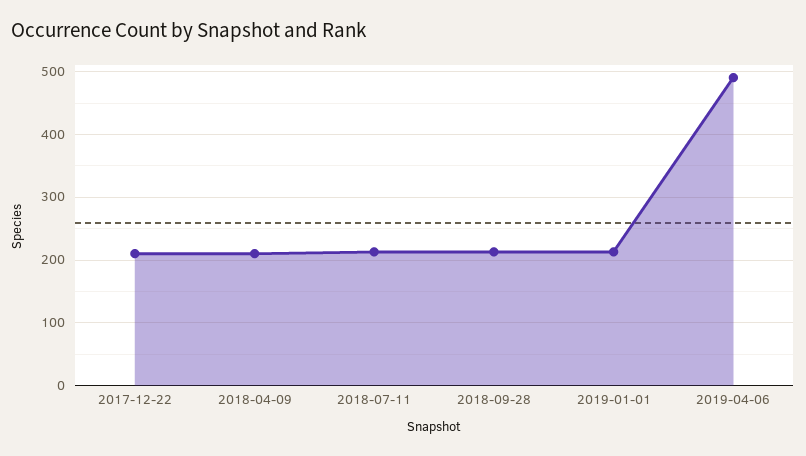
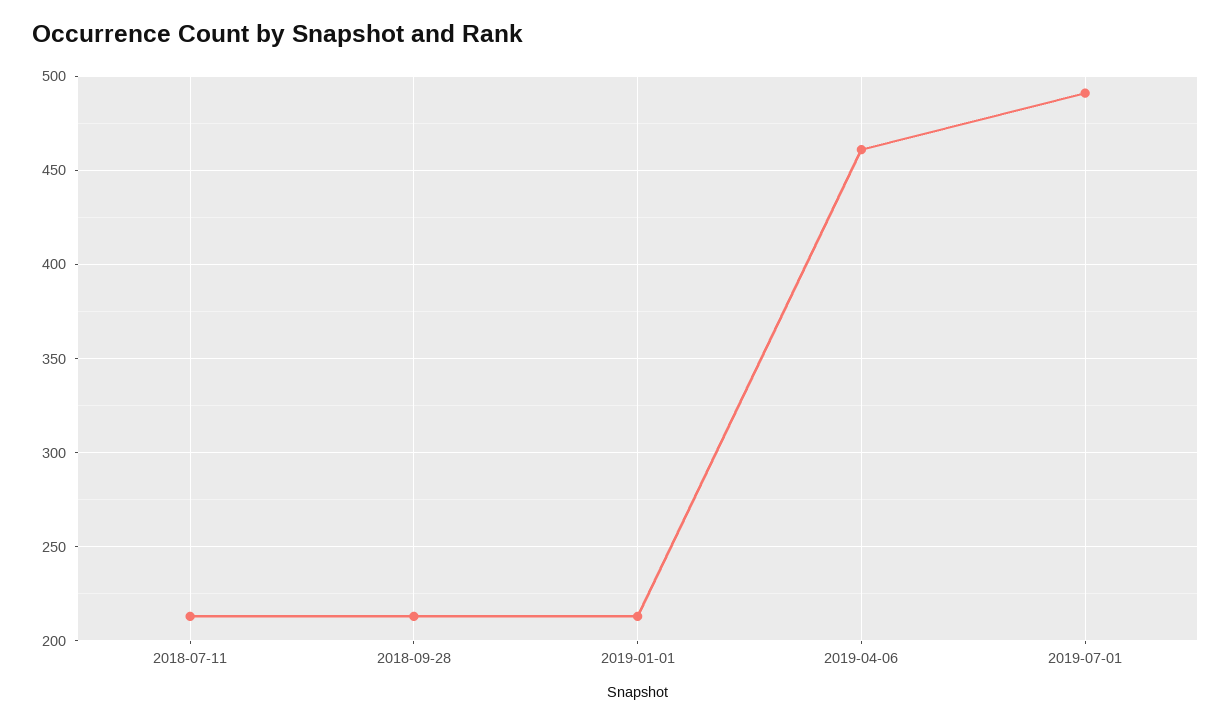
2017-12-22: 210 -> none
2018-04-09: 210 -> none
2019-04-06: 490 -> 460
2019-07-01: none -> 490

